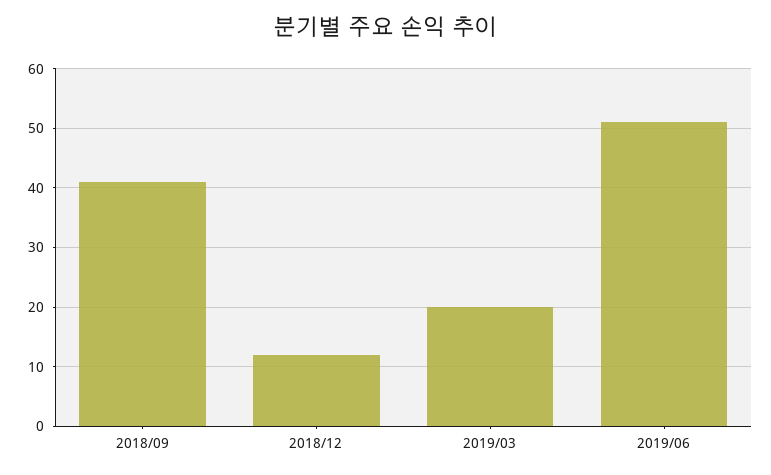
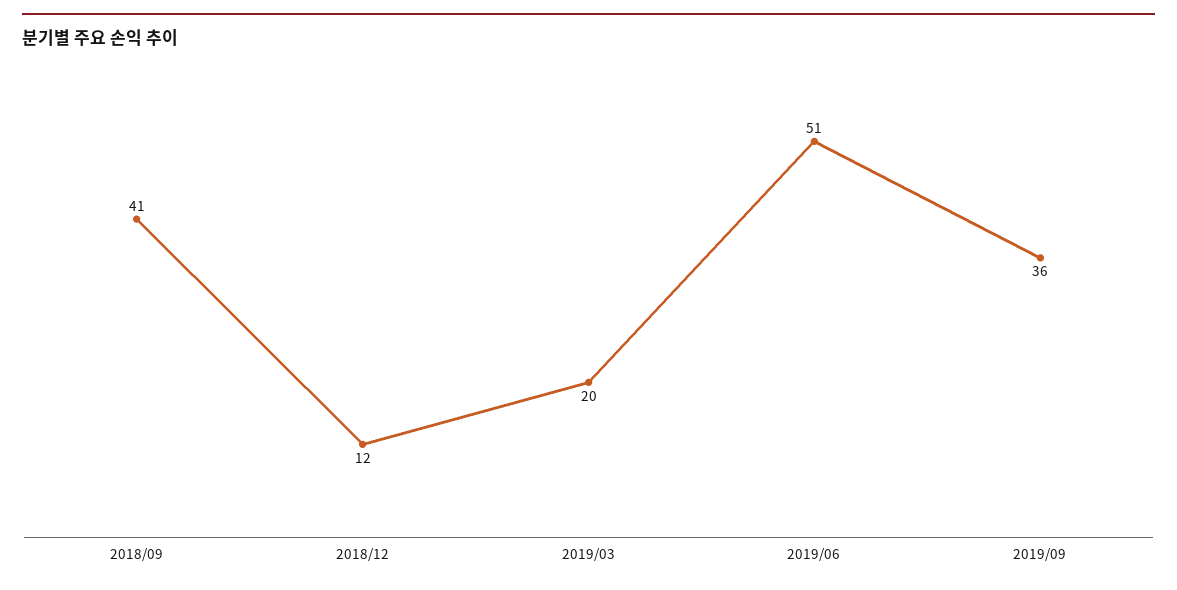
2019/09: none -> 36

